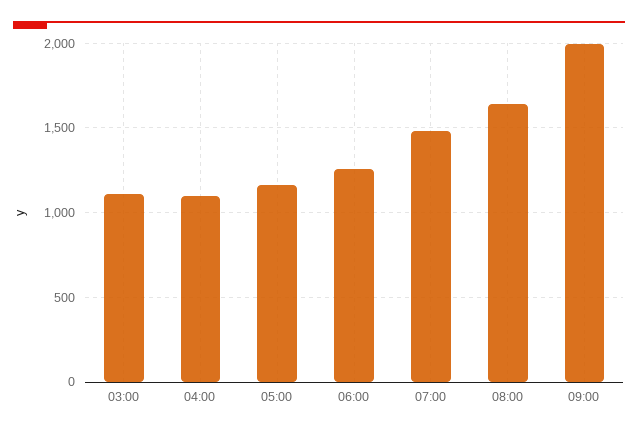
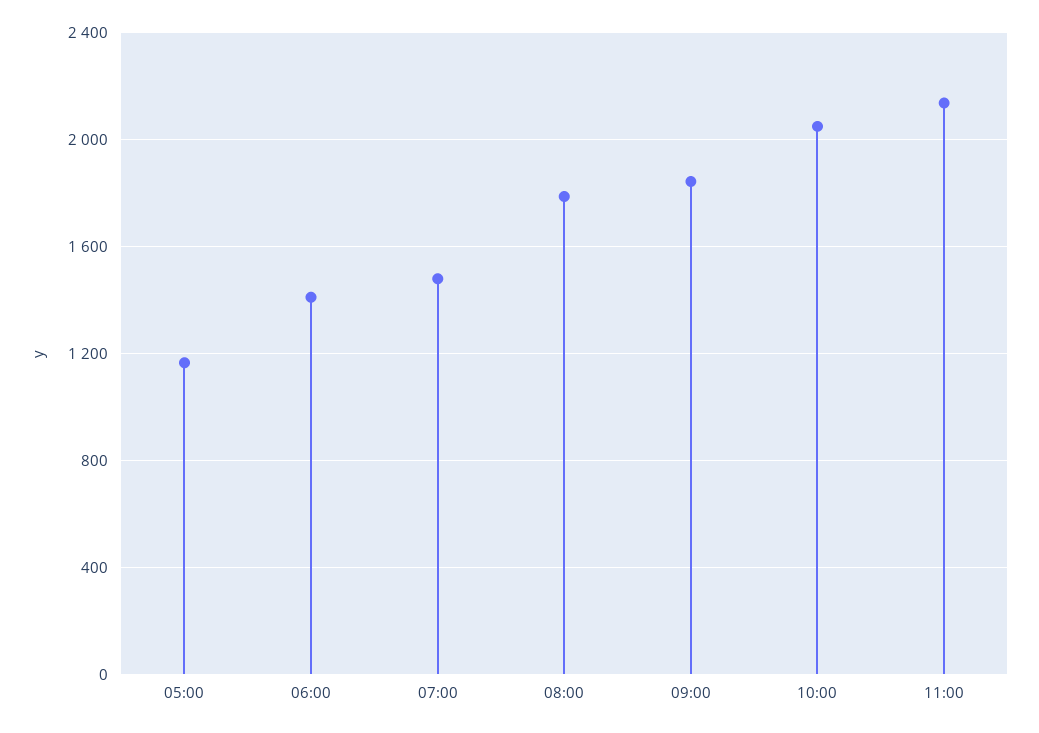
03:00: 1100 -> none
04:00: 1100 -> none
06:00: 1250 -> 1400
08:00: 1650 -> 1800
09:00: 2000 -> 1850
10:00: none -> 2050
11:00: none -> 2150

